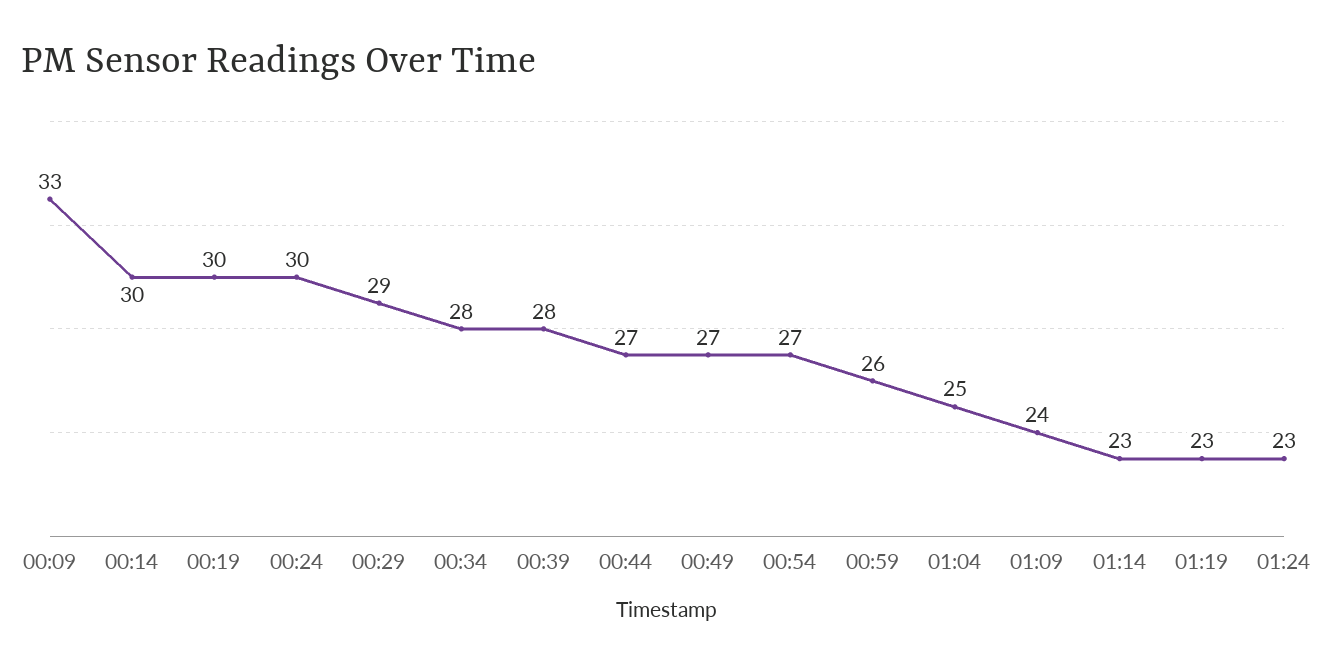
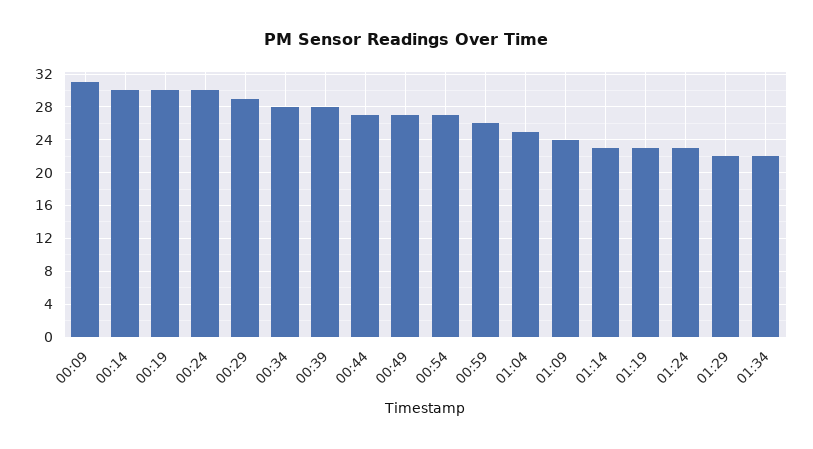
00:09: 33 -> 31
01:29: none -> 22
01:34: none -> 22

